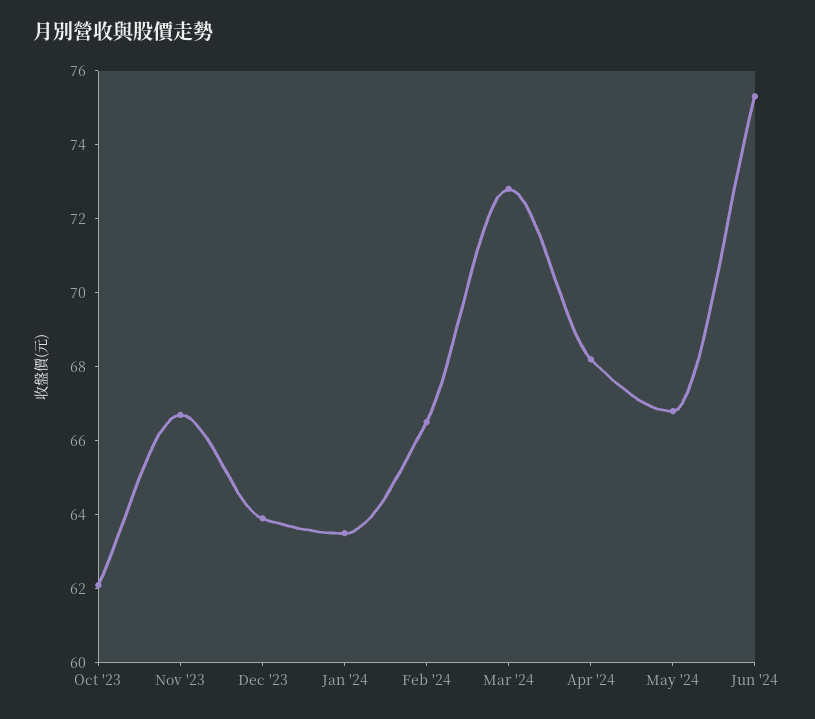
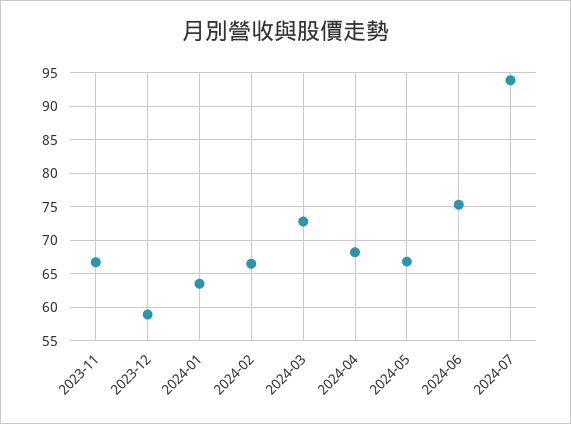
Oct '23: 62 -> none
Dec '23: 64 -> 59
2024-07: none -> 94

